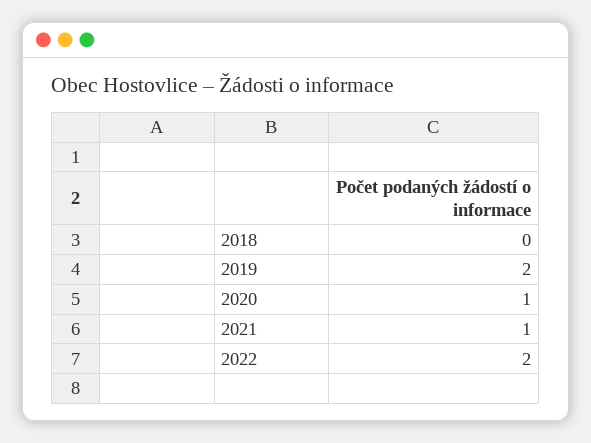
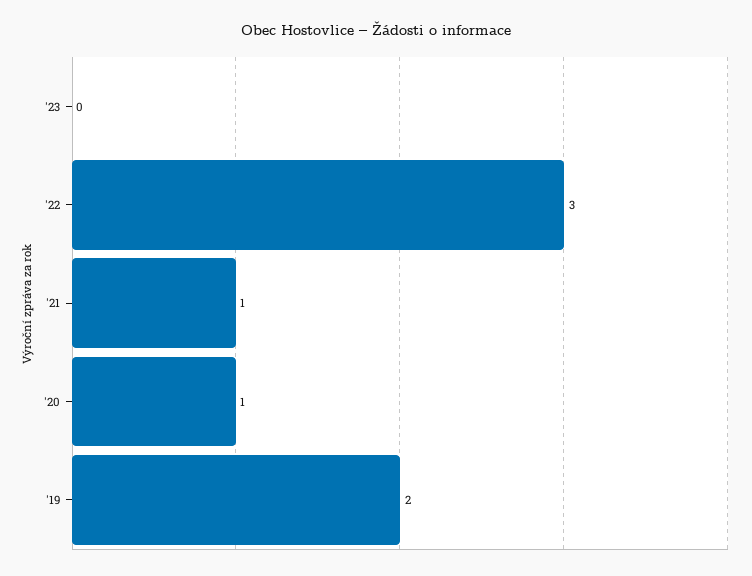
2018: 0 -> none
2022: 2 -> 3
'23: none -> 0

